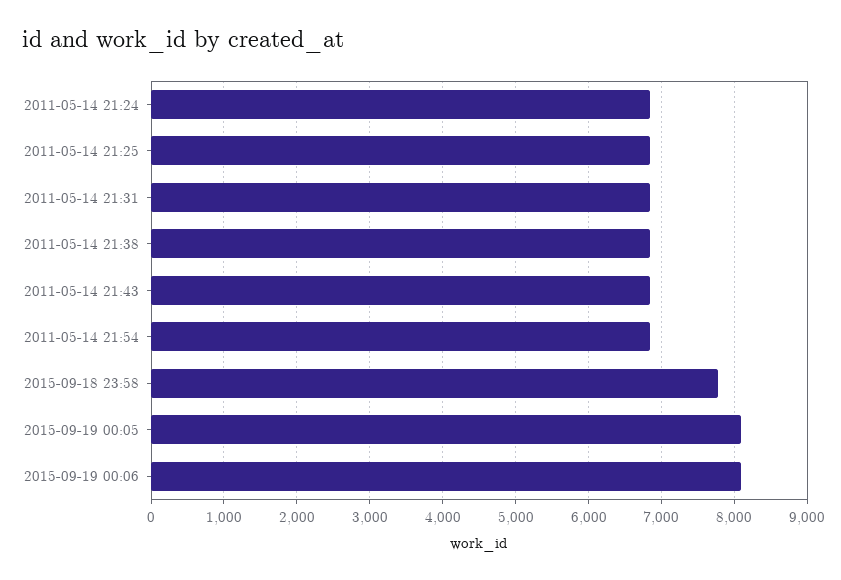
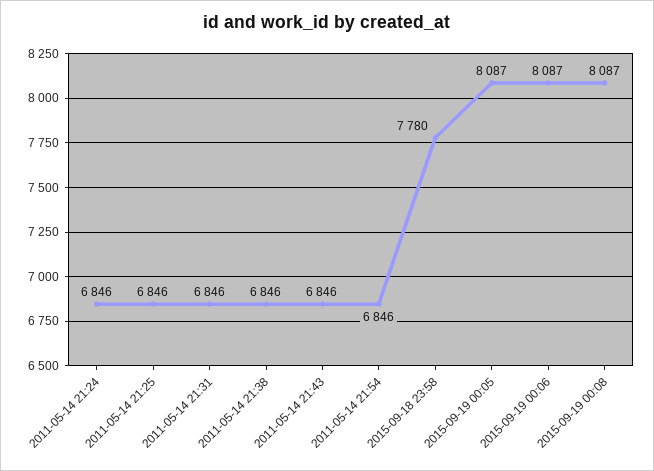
2015-09-19 00:08: none -> 8087

